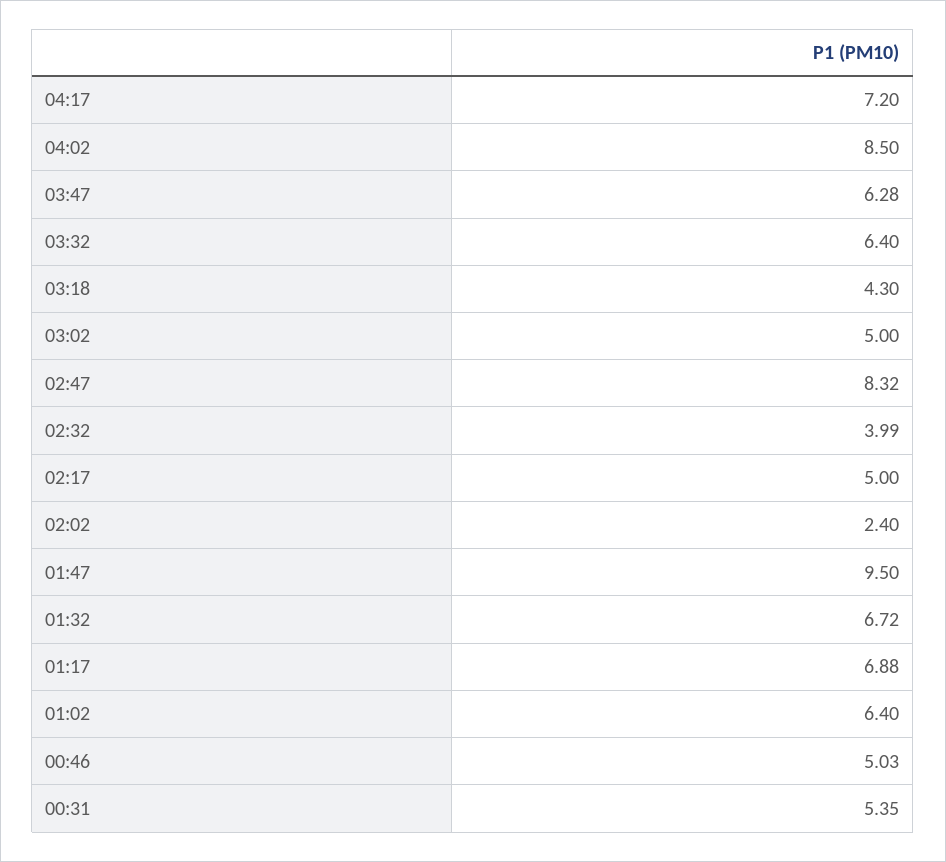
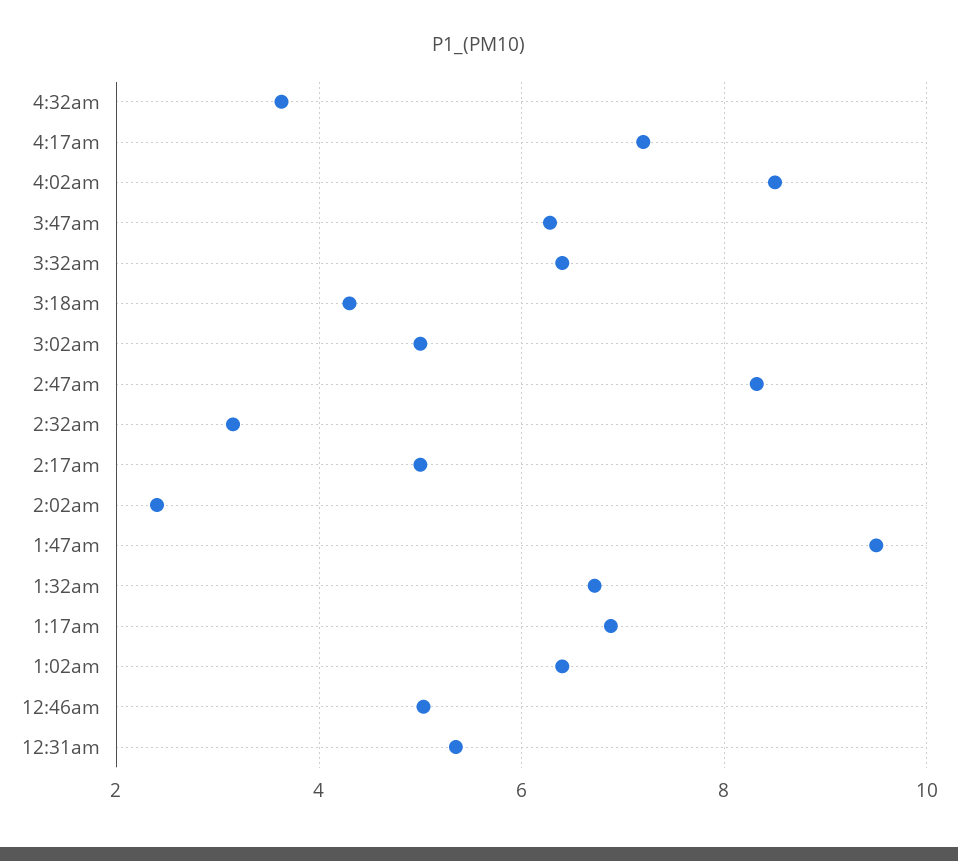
02:32: 3.99 -> 3.2
4:32am: none -> 3.6

